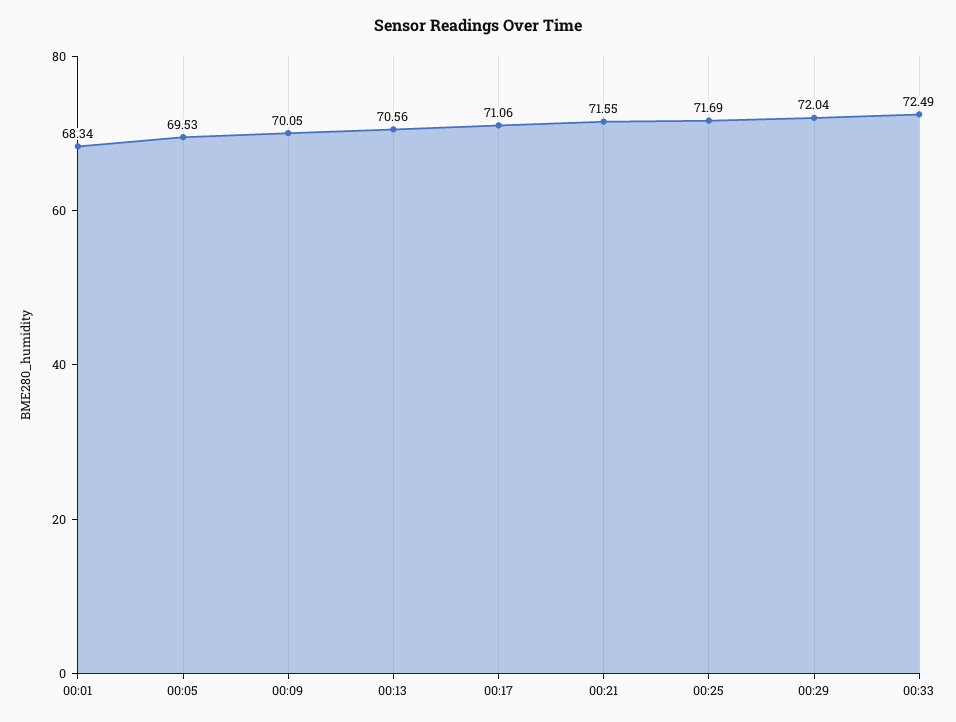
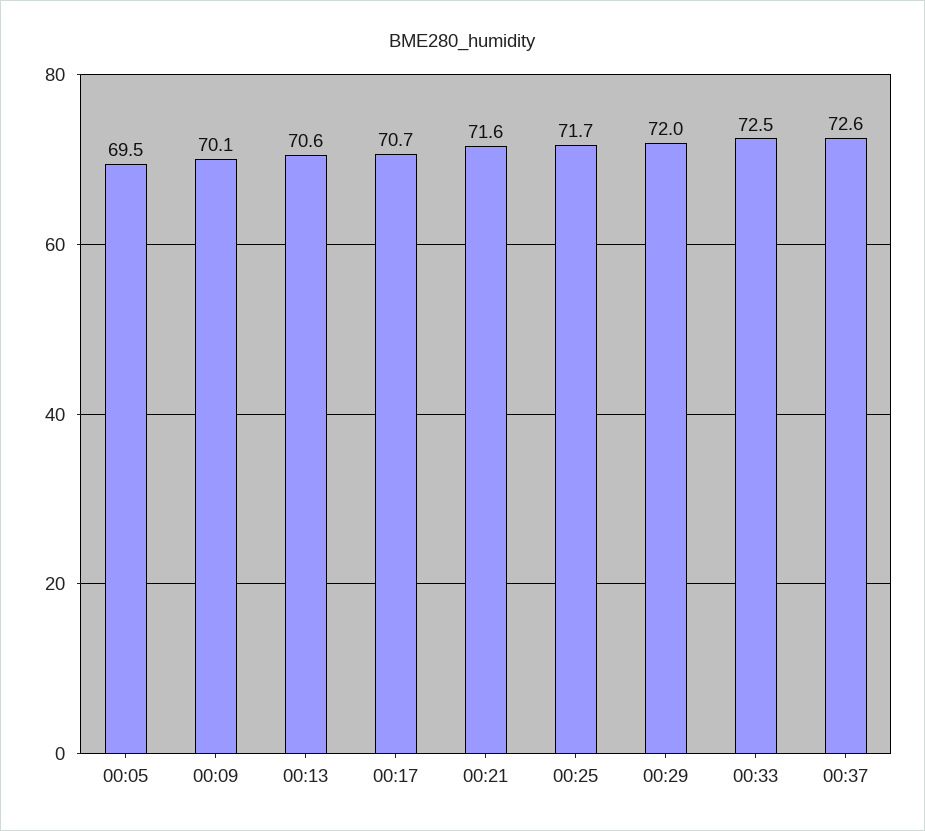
00:01: 68.34 -> none
00:17: 71.06 -> 70.7
00:37: none -> 72.6

